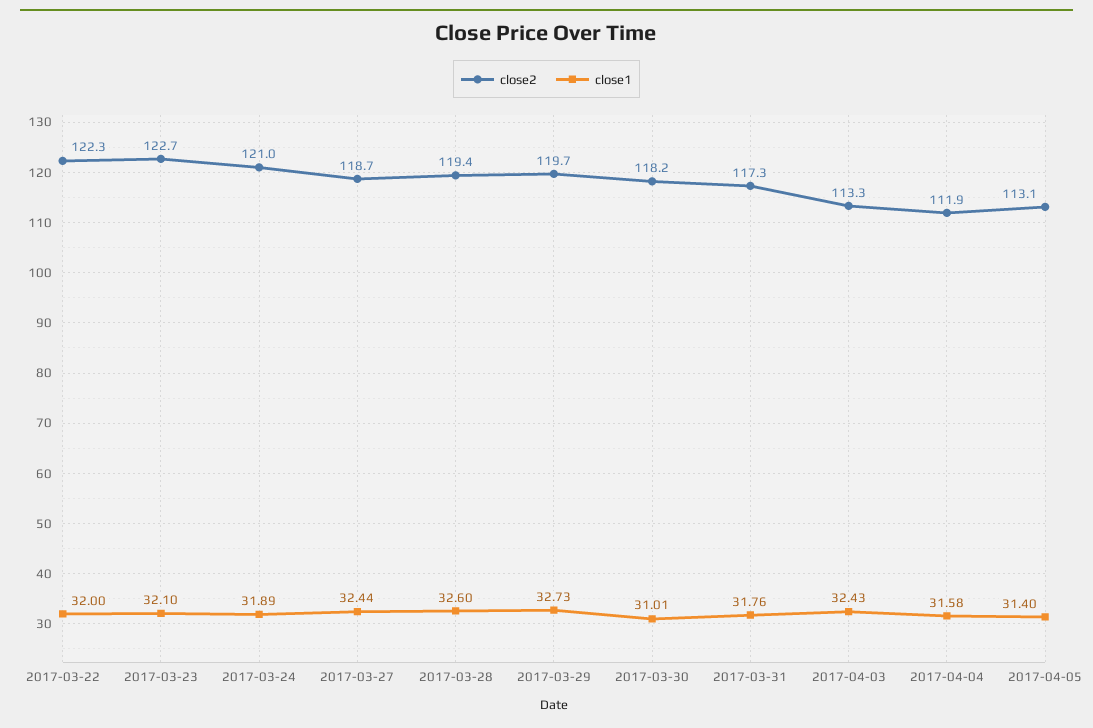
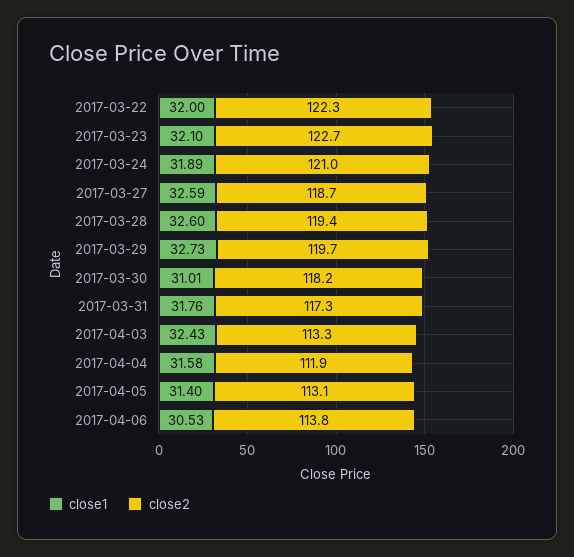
close1, 2017-03-27: 32.44 -> 32.59
close1, 2017-04-06: none -> 30.53
close2, 2017-04-06: none -> 113.8

